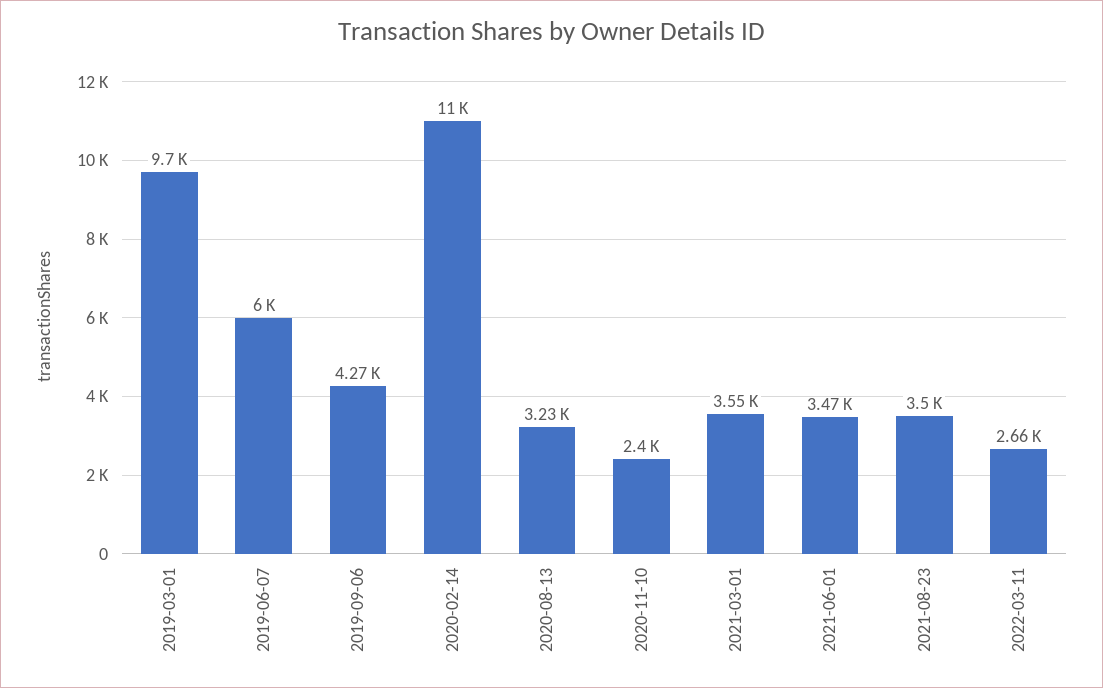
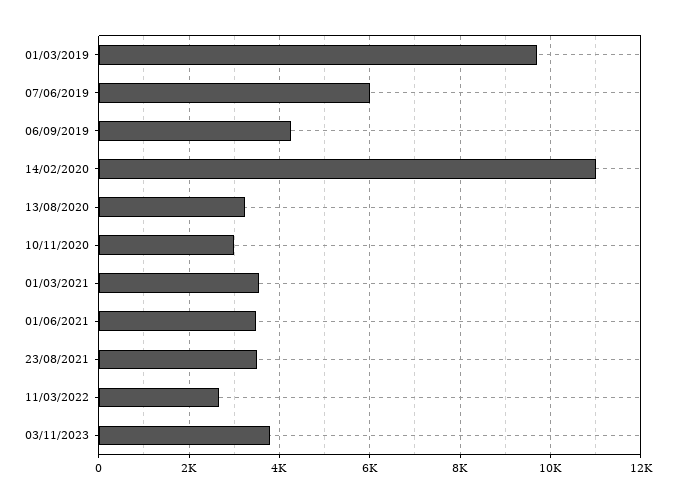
2020-11-10: 2400 -> 3000
03/11/2023: none -> 3800

